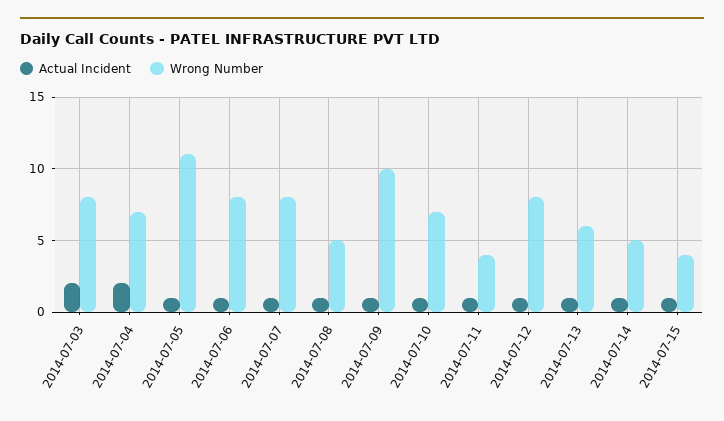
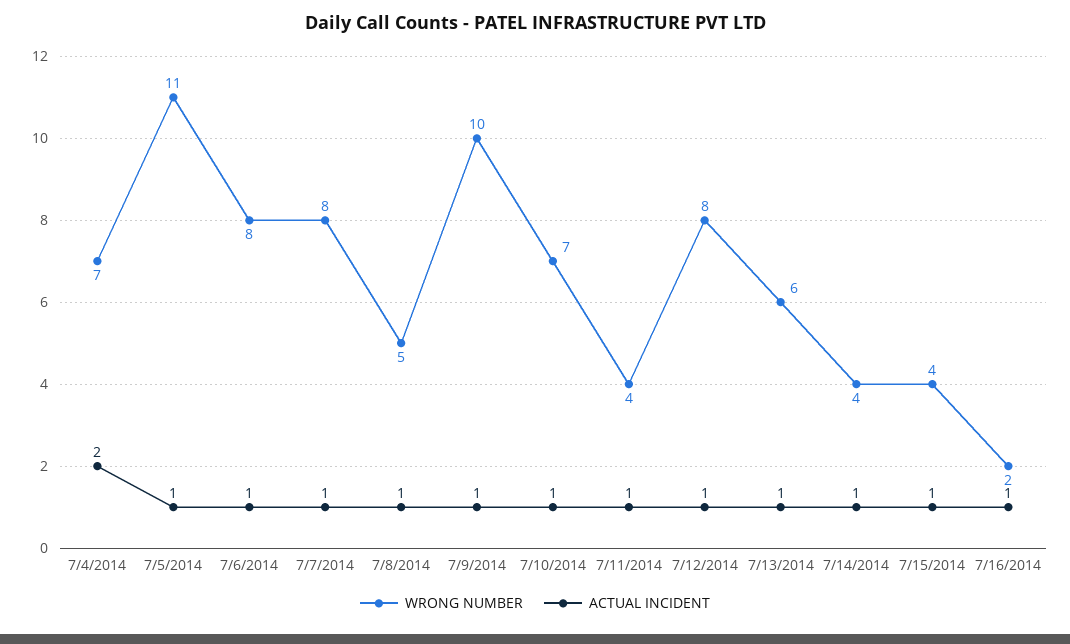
Actual Incident, 2014-07-03: 2 -> none
Wrong Number, 2014-07-03: 8 -> none
Wrong Number, 2014-07-14: 5 -> 4
Wrong Number, 7/16/2014: none -> 2
Actual Incident, 7/16/2014: none -> 1

